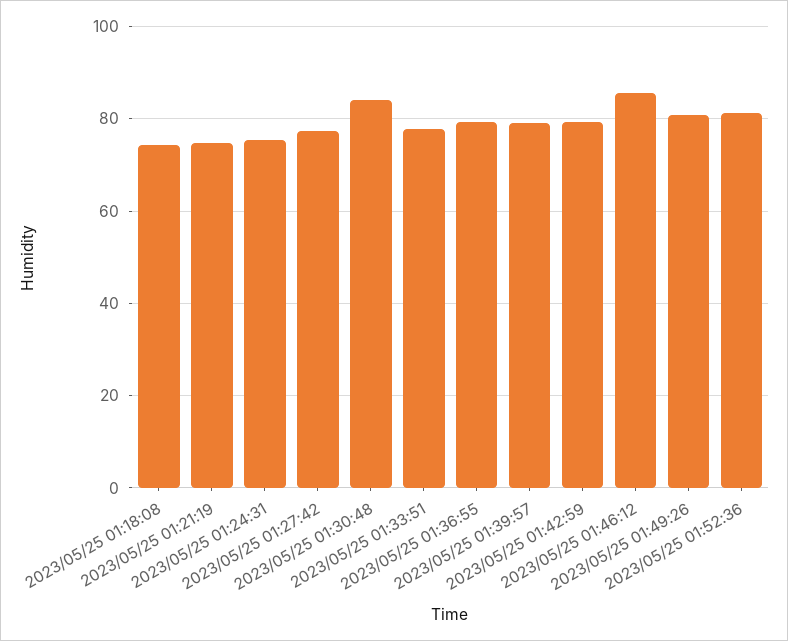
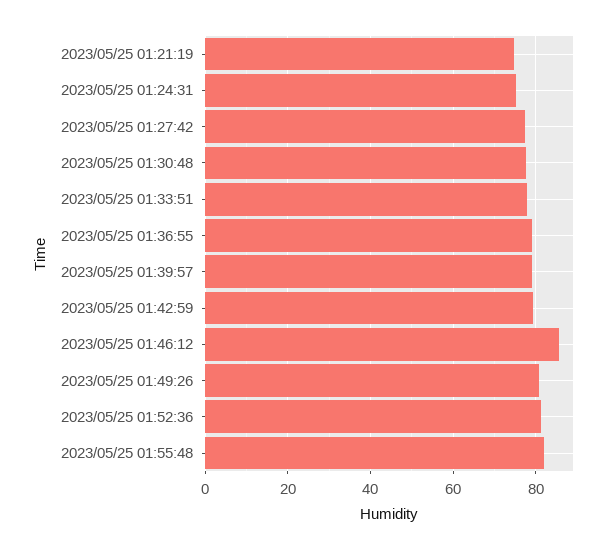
2023/05/25 01:18:08: 74 -> none
2023/05/25 01:30:48: 84 -> 78
2023/05/25 01:55:48: none -> 82

